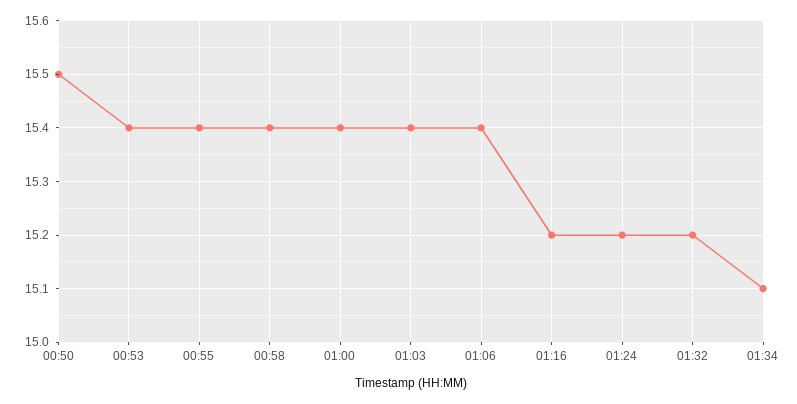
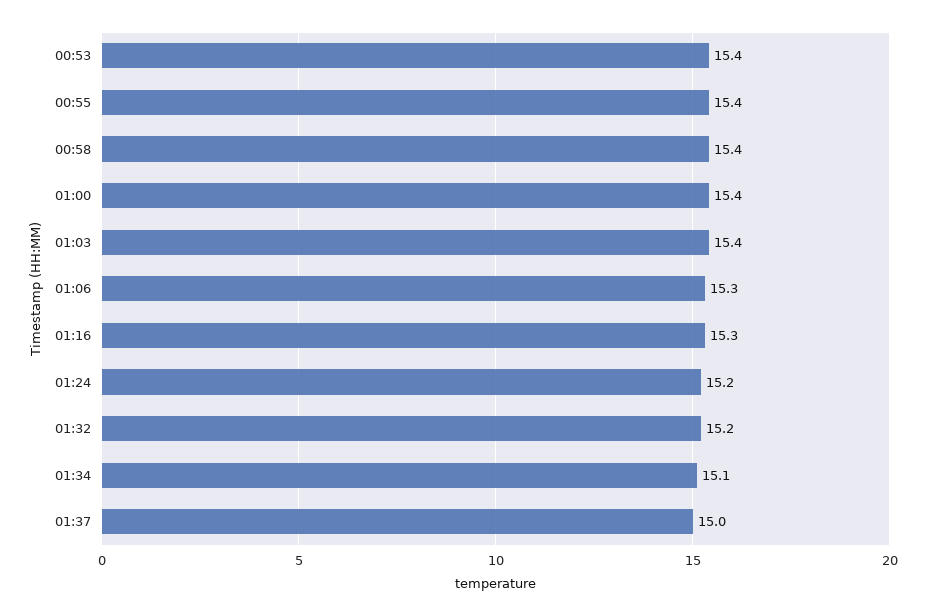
00:50: 15.5 -> none
01:06: 15.4 -> 15.3
01:16: 15.2 -> 15.3
01:37: none -> 15

